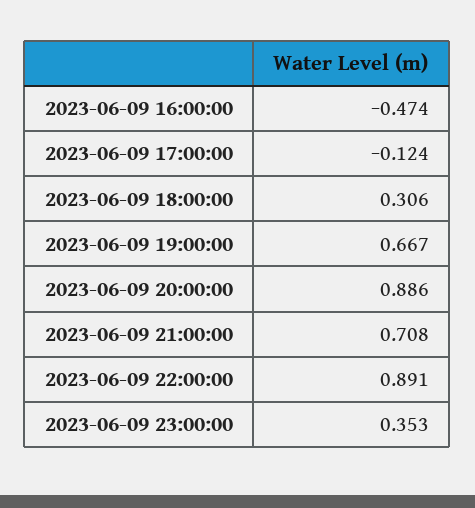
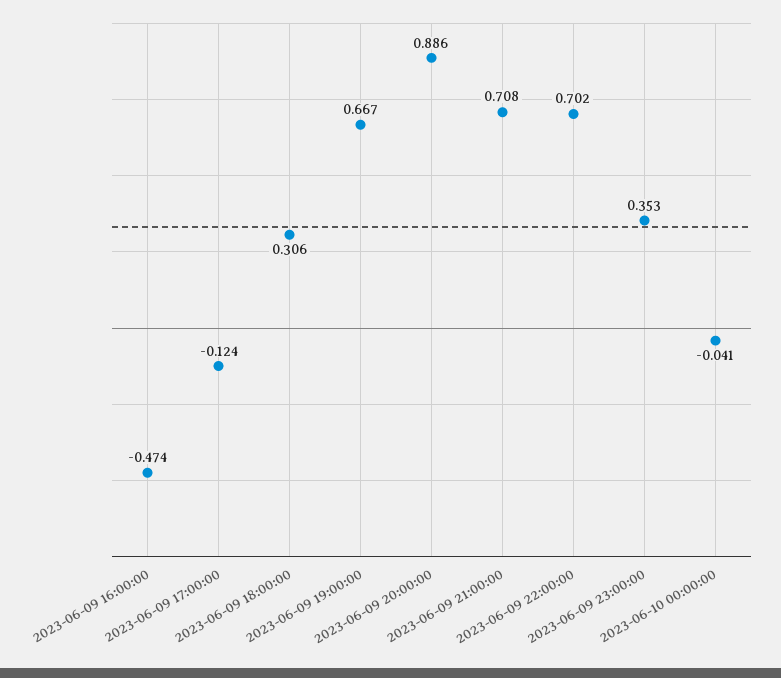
2023-06-09 22:00:00: 0.891 -> 0.702
2023-06-10 00:00:00: none -> -0.041

